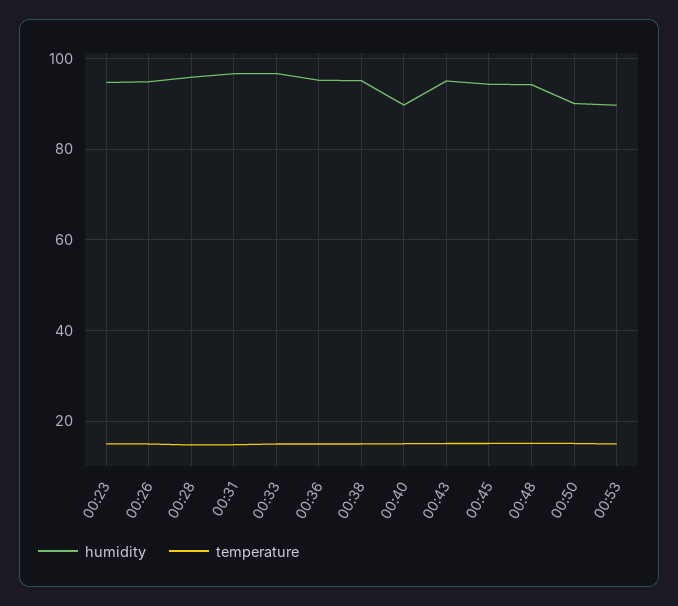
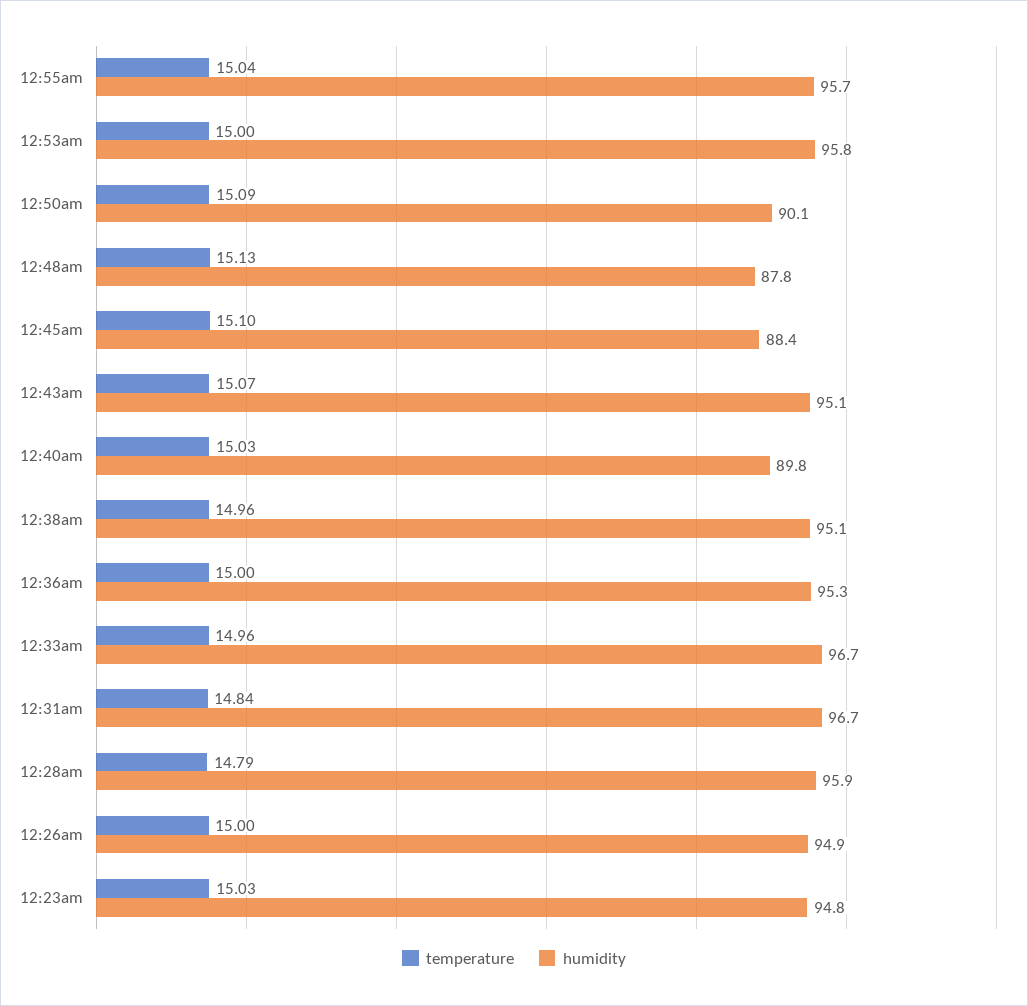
humidity, 00:45: 94 -> 88.4
humidity, 00:48: 94 -> 87.8
humidity, 00:53: 90 -> 95.8
temperature, 12:55am: none -> 15.04
humidity, 12:55am: none -> 95.7

